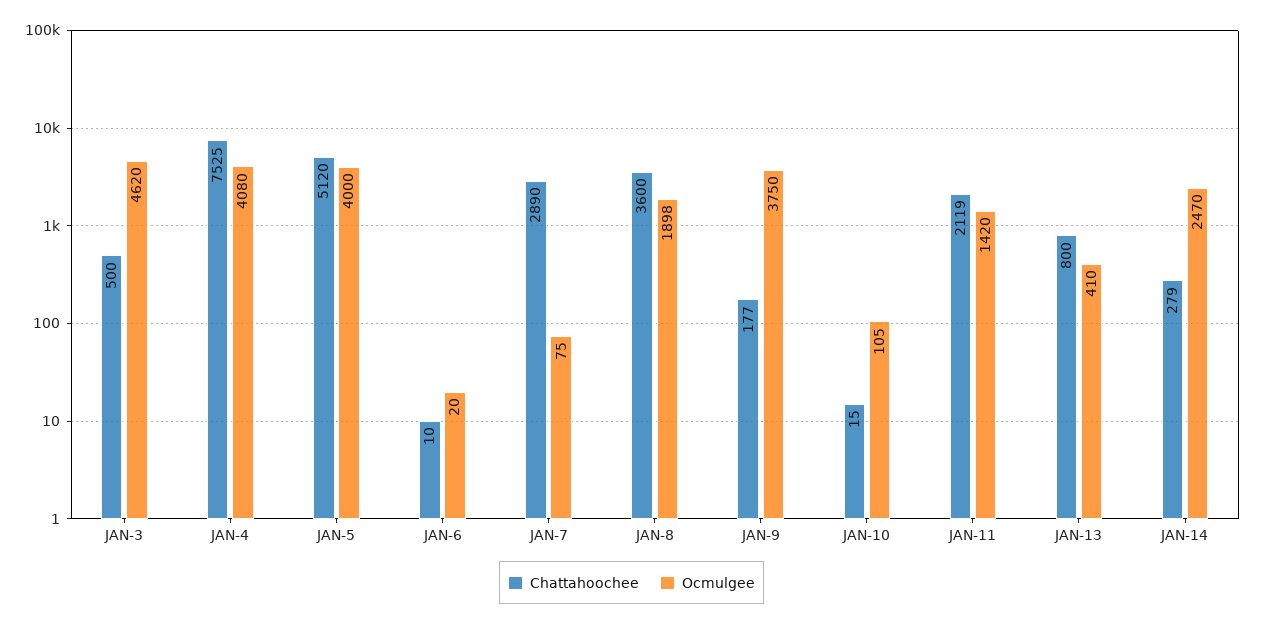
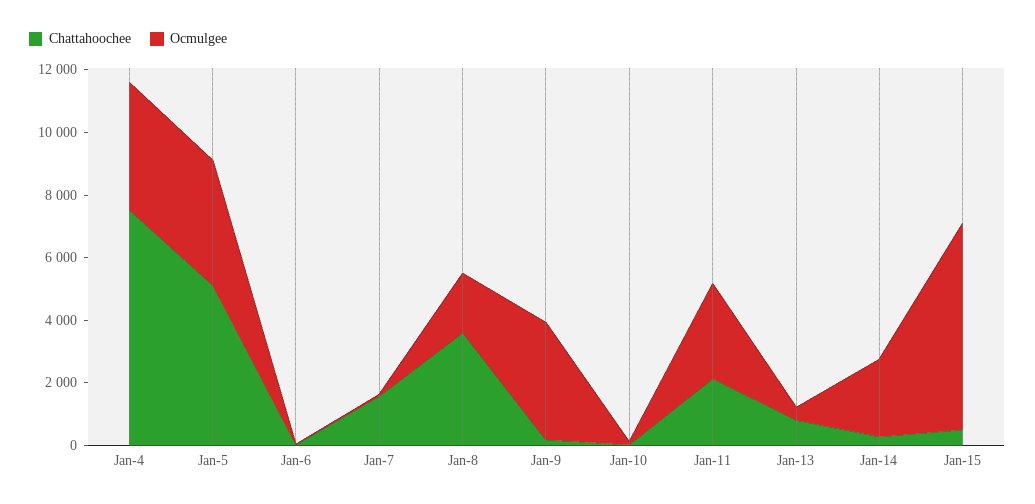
Chattahoochee, JAN-3: 500 -> none
Ocmulgee, JAN-3: 4620 -> none
Chattahoochee, JAN-7: 2890 -> 1500
Ocmulgee, JAN-11: 1420 -> 3000
Chattahoochee, Jan-15: none -> 500
Ocmulgee, Jan-15: none -> 6500

